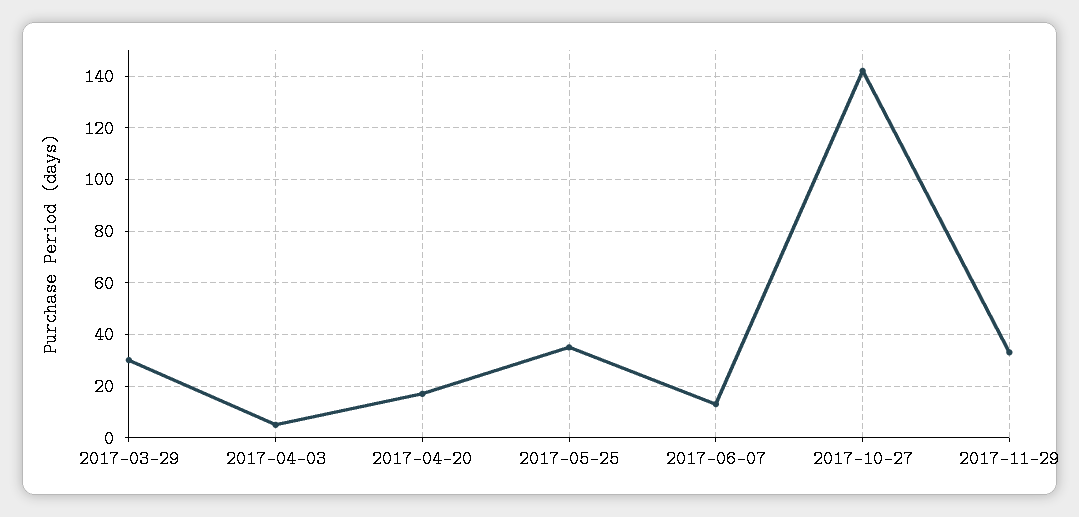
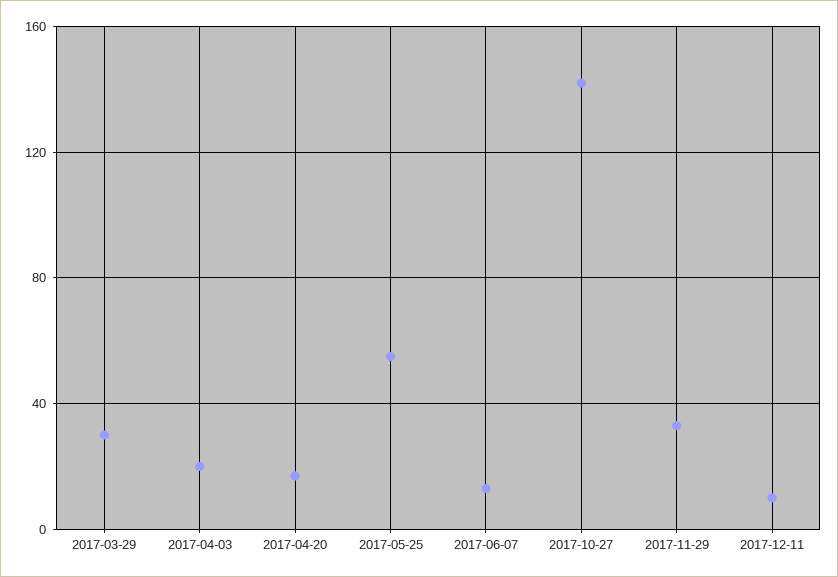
2017-04-03: 5 -> 20
2017-05-25: 35 -> 55
2017-12-11: none -> 10

